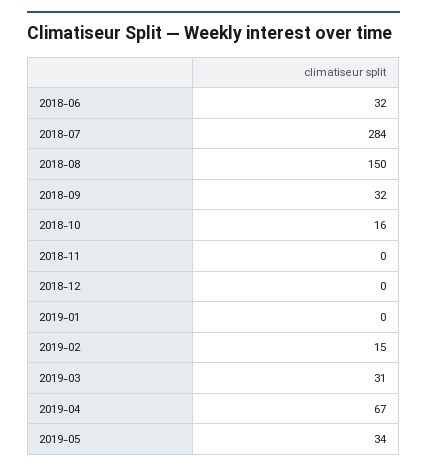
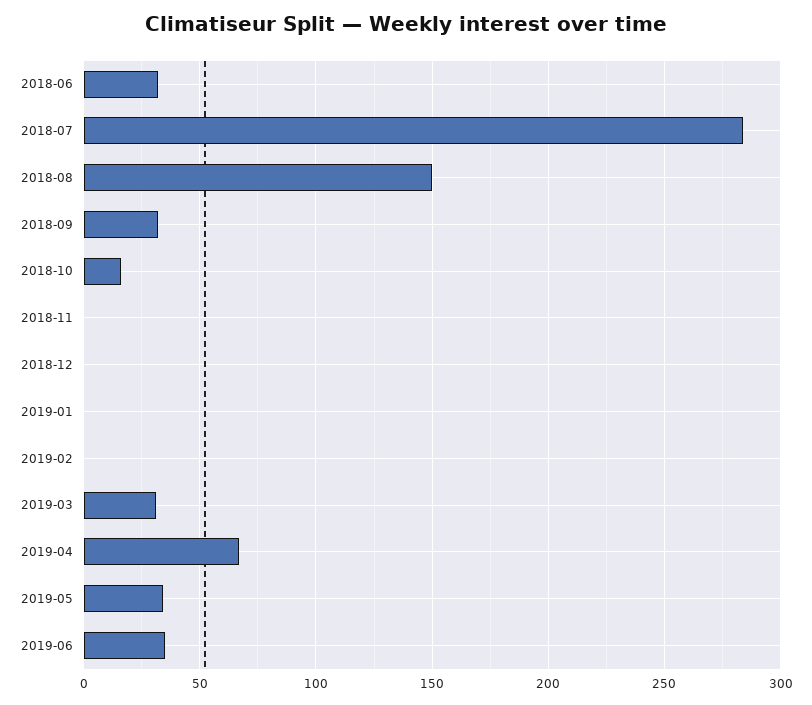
2019-02: 15 -> 0
2019-06: none -> 35

